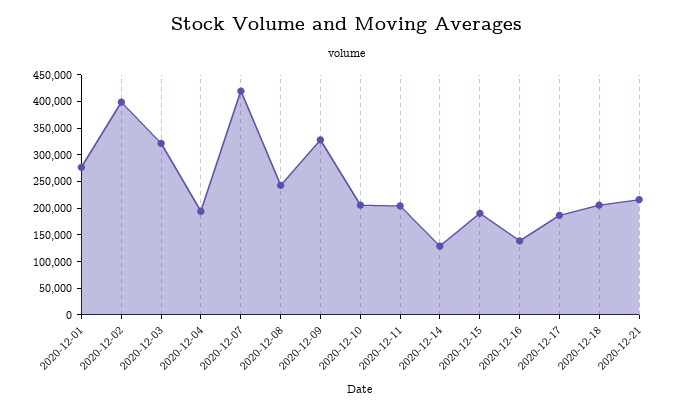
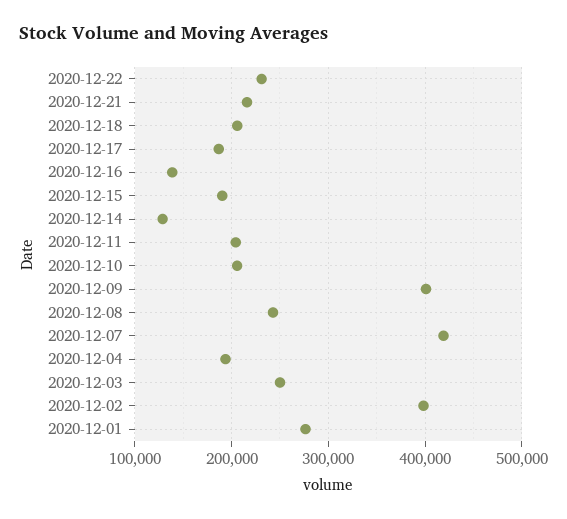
2020-12-03: 325000 -> 250000
2020-12-09: 325000 -> 400000
2020-12-22: none -> 230000

